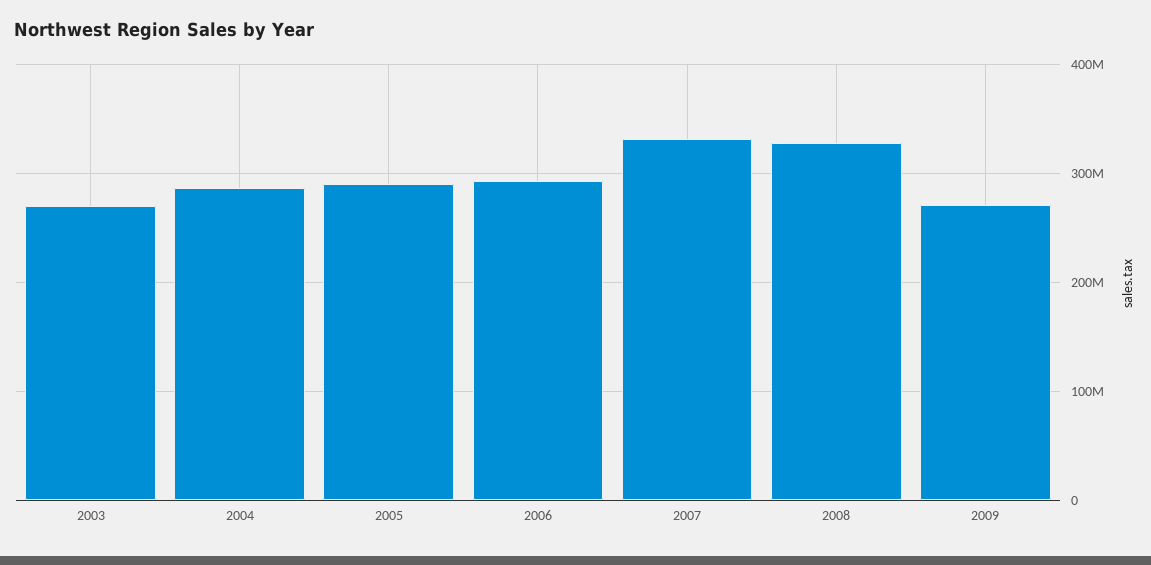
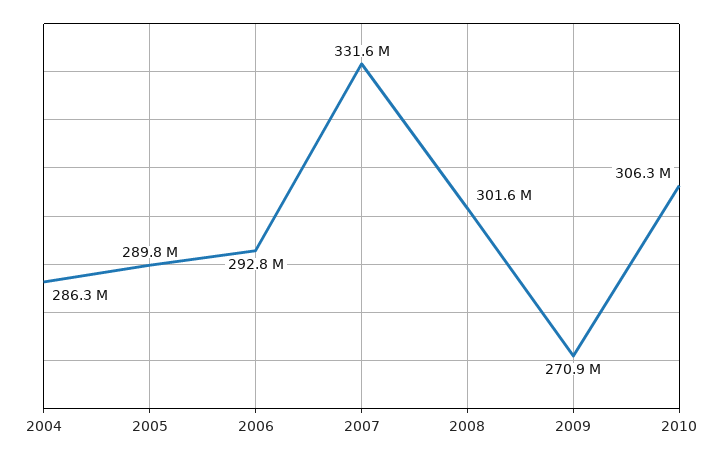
2003: 270000000 -> none
2008: 330000000 -> 301600000
2010: none -> 306300000

